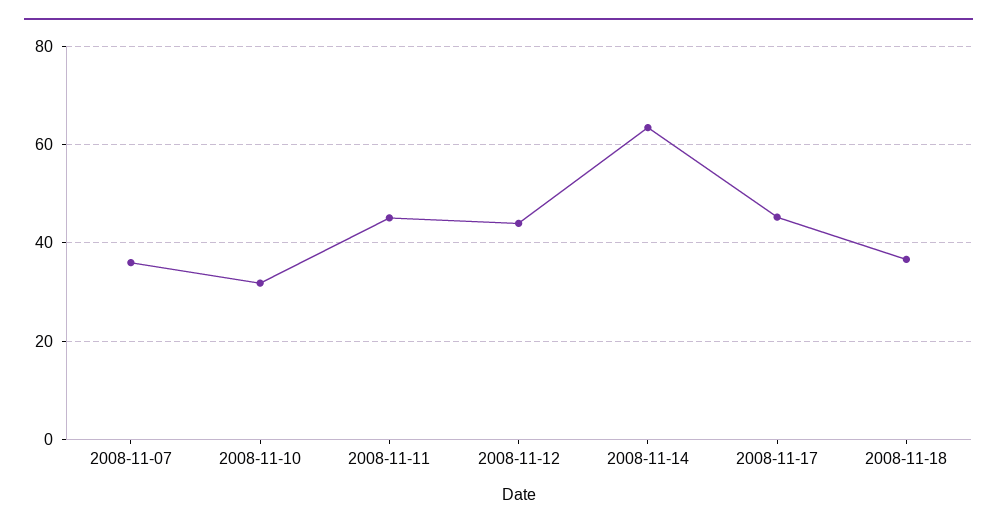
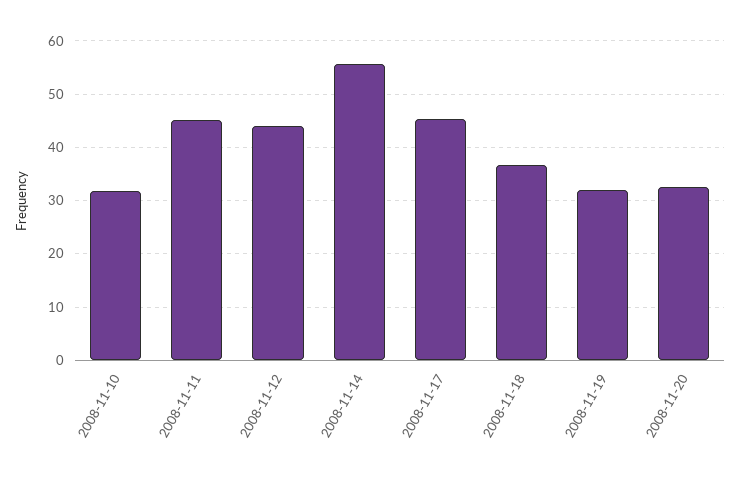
2008-11-07: 36 -> none
2008-11-14: 64 -> 56
2008-11-19: none -> 32
2008-11-20: none -> 32

